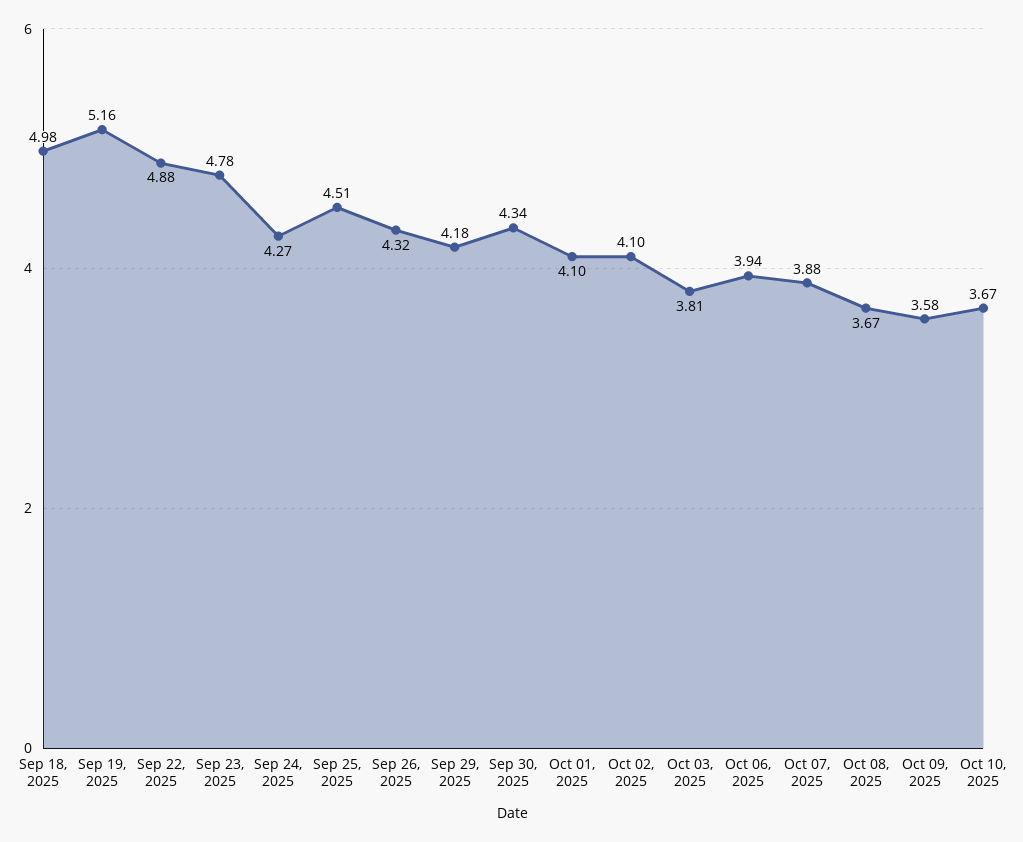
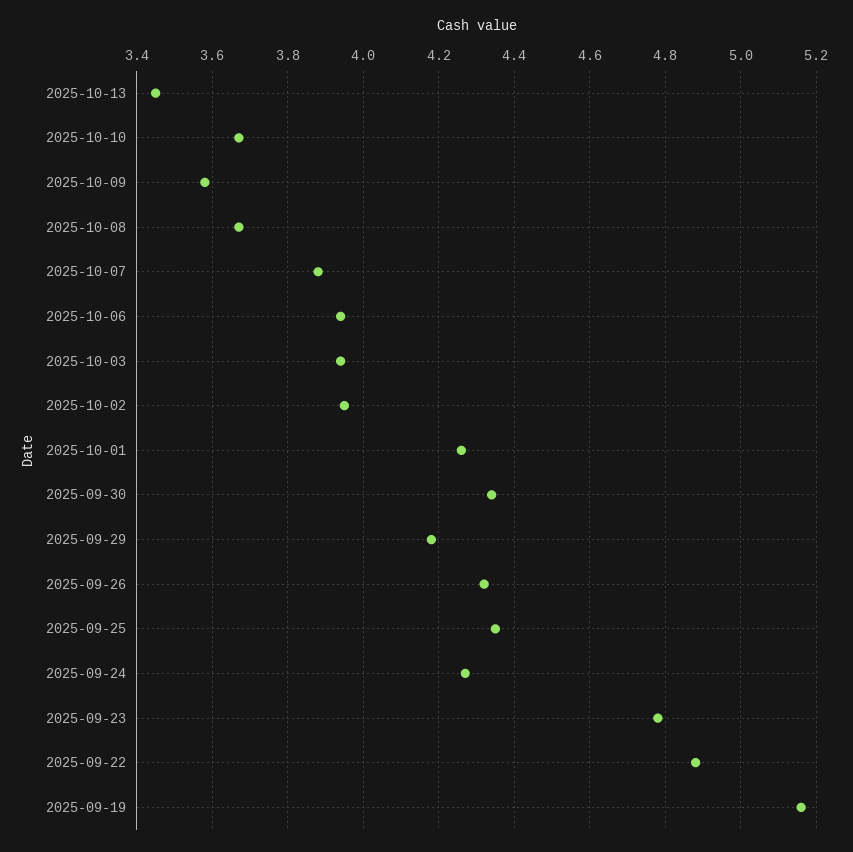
Sep 18, 2025: 4.98 -> none
Sep 25, 2025: 4.51 -> 4.35
Oct 01, 2025: 4.1 -> 4.25
Oct 02, 2025: 4.1 -> 3.95
Oct 03, 2025: 3.81 -> 3.95
2025-10-13: none -> 3.45

